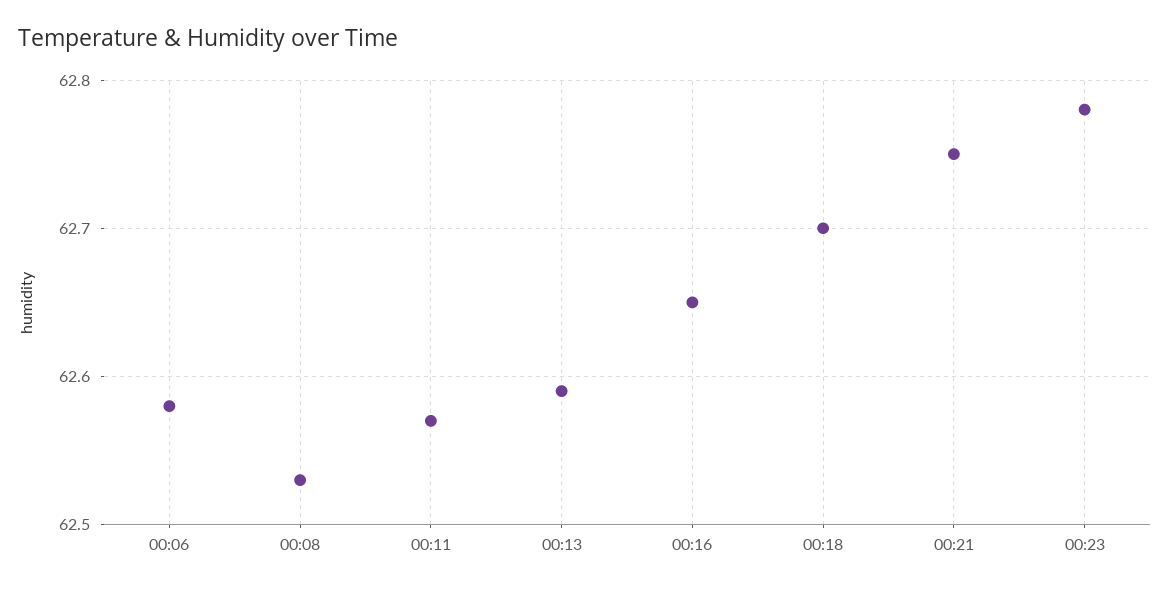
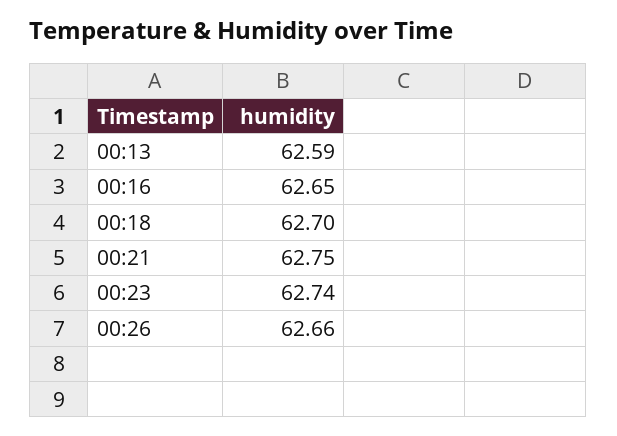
00:06: 62.58 -> none
00:08: 62.53 -> none
00:11: 62.57 -> none
00:23: 62.78 -> 62.74
00:26: none -> 62.66

